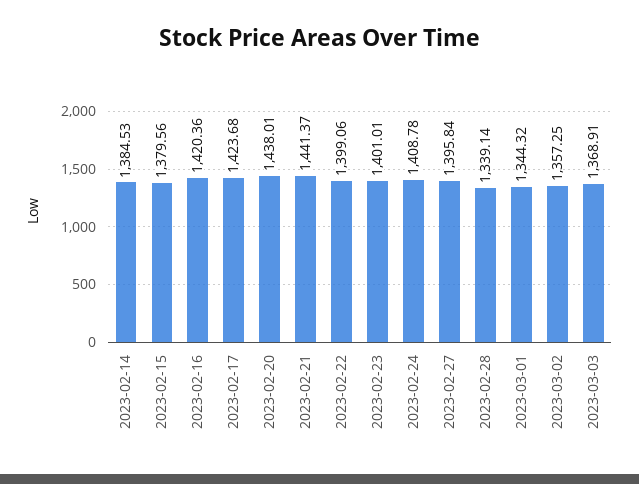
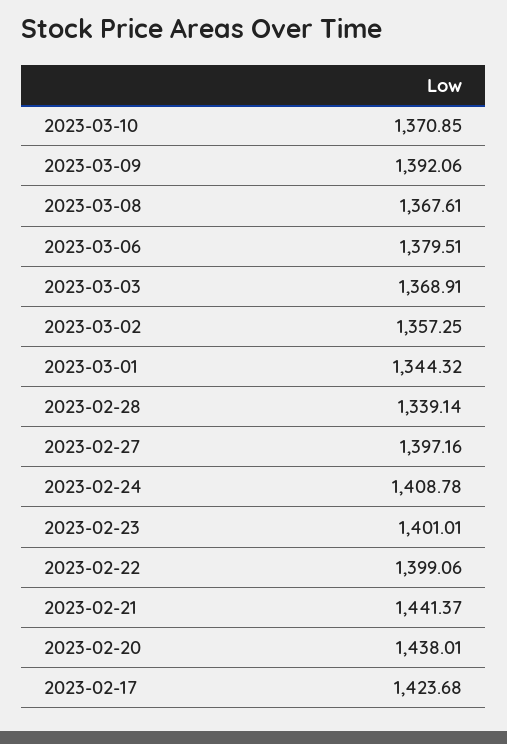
2023-02-14: 1384.53 -> none
2023-02-15: 1379.56 -> none
2023-02-16: 1420.36 -> none
2023-02-27: 1395.84 -> 1397.16
2023-03-10: none -> 1370.85
2023-03-09: none -> 1392.06
2023-03-08: none -> 1367.61
2023-03-06: none -> 1379.51

